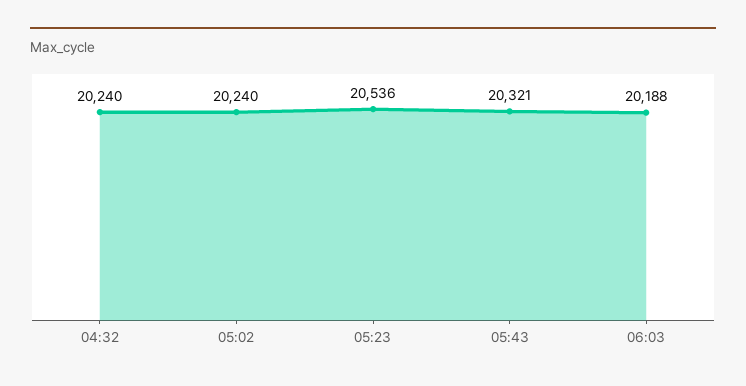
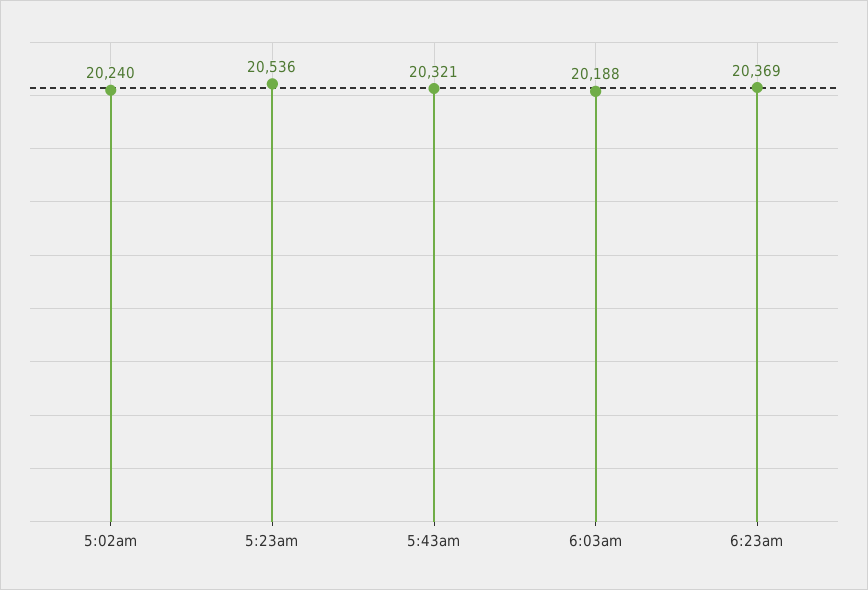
04:32: 20240 -> none
6:23am: none -> 20369

